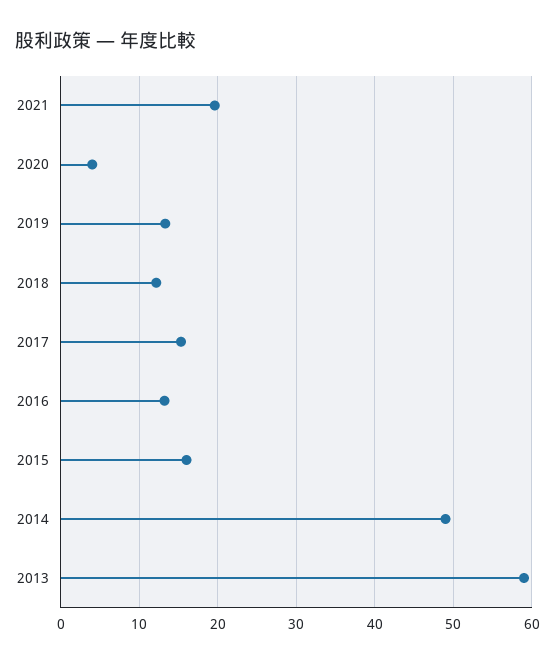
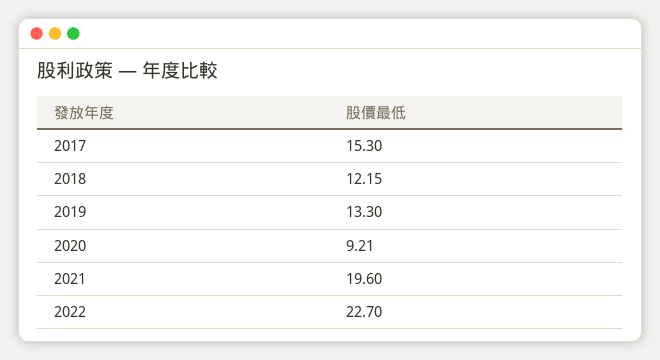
2020: 4 -> 9.21
2016: 13 -> none
2015: 16 -> none
2014: 49 -> none
2013: 59 -> none
2022: none -> 22.7

